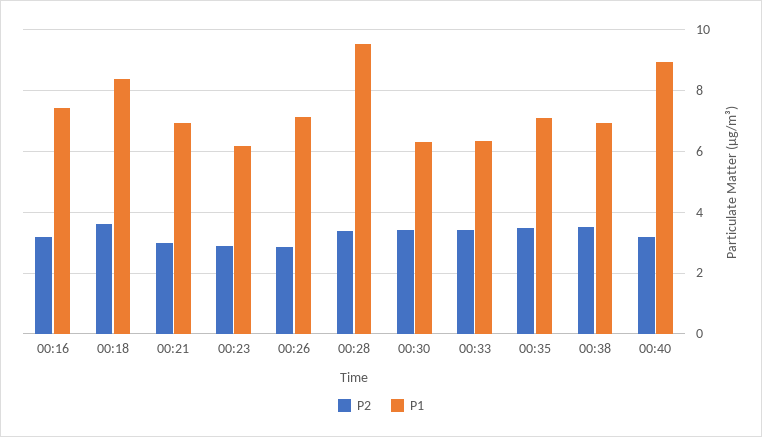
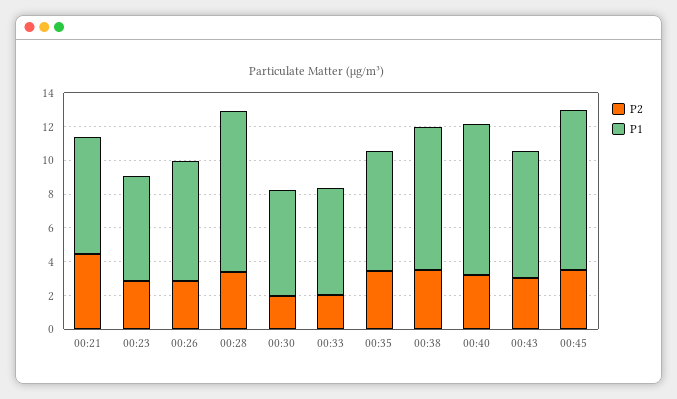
P2, 00:16: 3.2 -> none
P1, 00:16: 7.4 -> none
P2, 00:18: 3.6 -> none
P1, 00:18: 8.4 -> none
P2, 00:21: 3 -> 4.5
P2, 00:30: 3.4 -> 2
P2, 00:33: 3.4 -> 2
P1, 00:38: 7 -> 8.5
P2, 00:43: none -> 3
P1, 00:43: none -> 7.5
P2, 00:45: none -> 3.5
P1, 00:45: none -> 9.5

